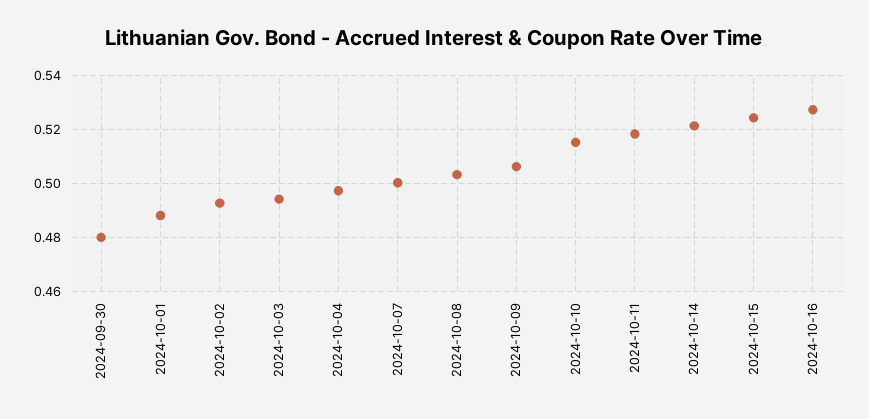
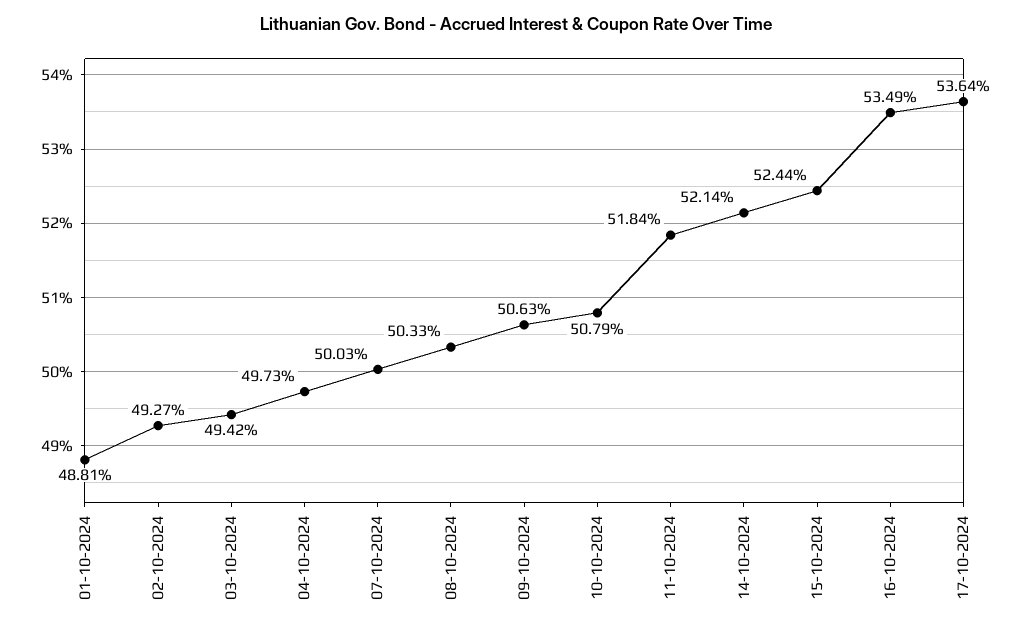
2024-09-30: 0.48 -> none
2024-10-10: 0.515 -> 0.5079
2024-10-16: 0.5275 -> 0.5349
17-10-2024: none -> 0.5364

